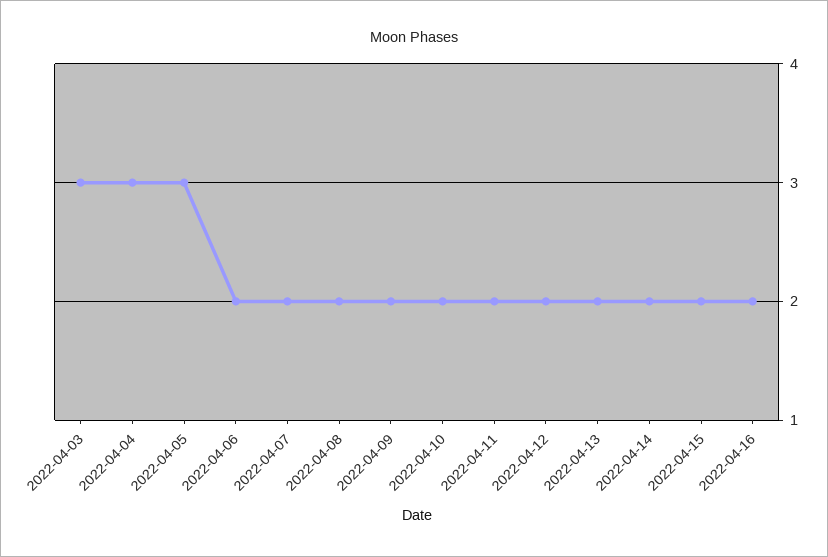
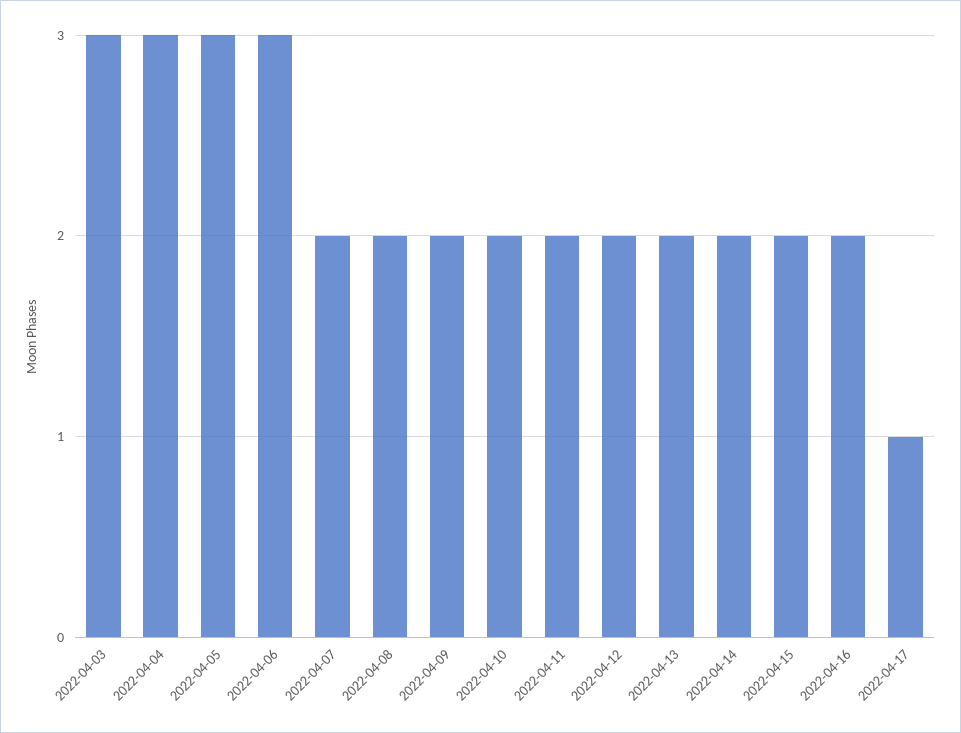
2022-04-06: 2 -> 3
2022-04-17: none -> 1

